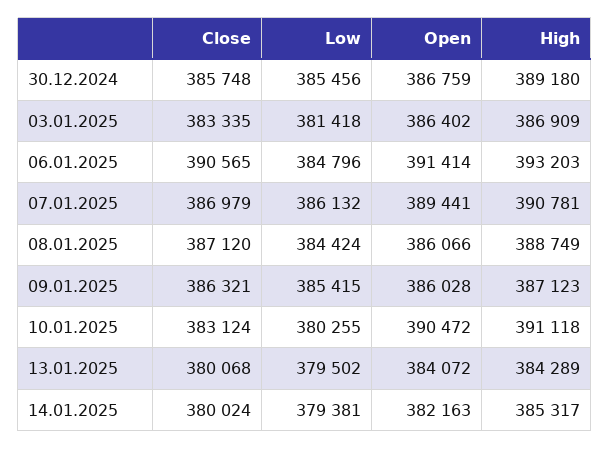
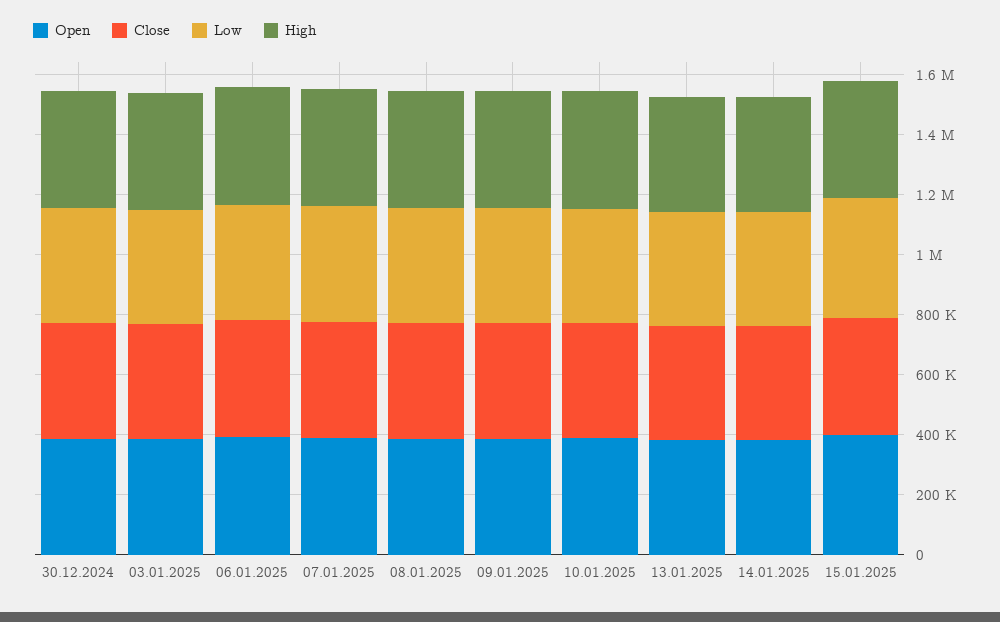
Open, 15.01.2025: none -> 400000
Close, 15.01.2025: none -> 400000
Low, 15.01.2025: none -> 400000
High, 15.01.2025: none -> 400000

